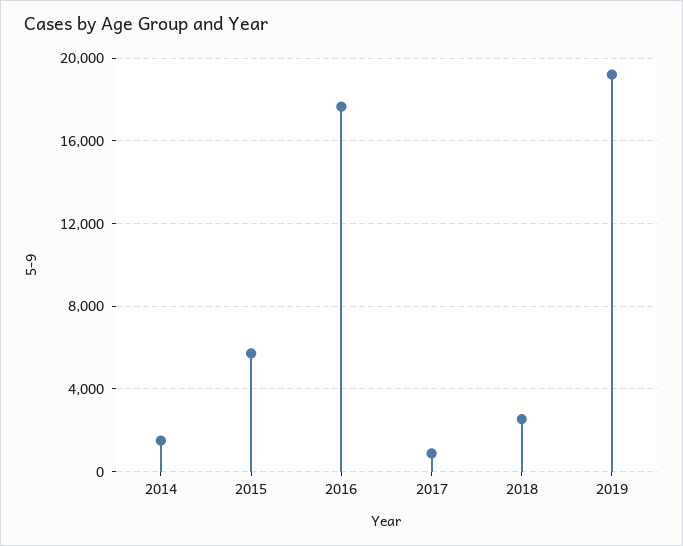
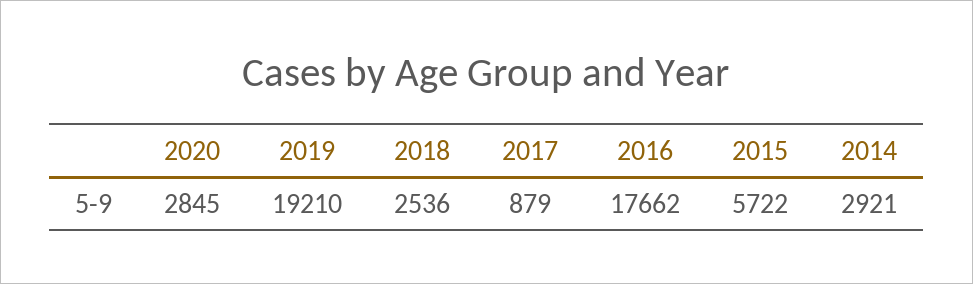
2014: 1500 -> 2921
2020: none -> 2845

